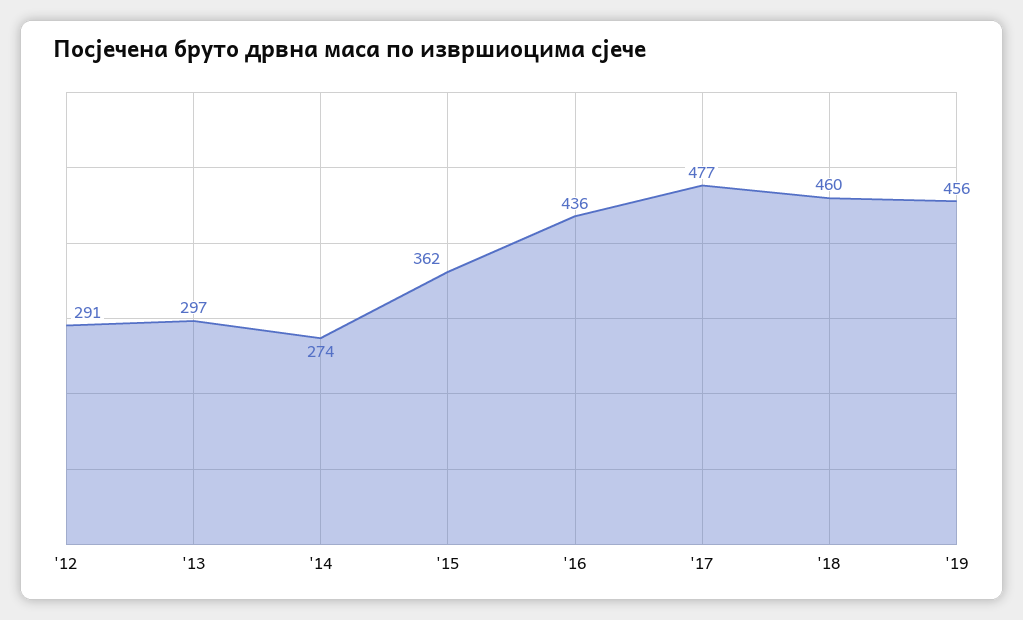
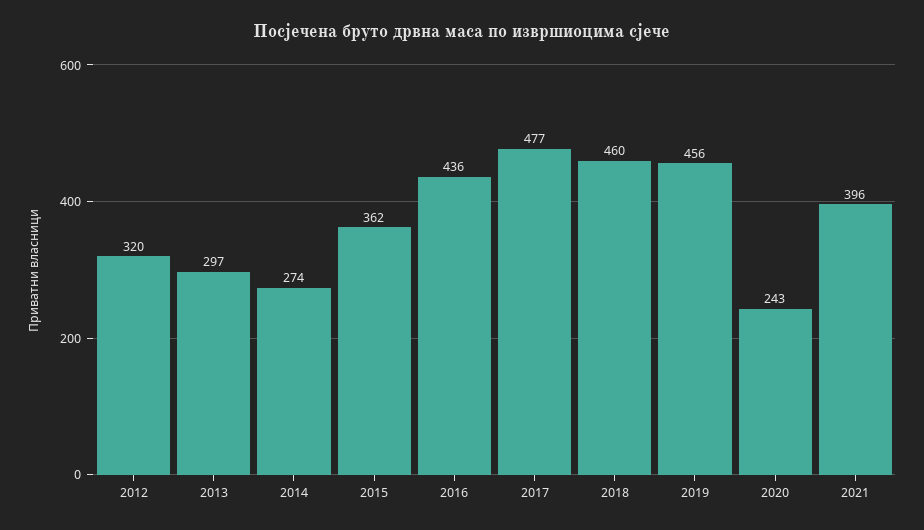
'12: 291 -> 320
2020: none -> 243
2021: none -> 396

